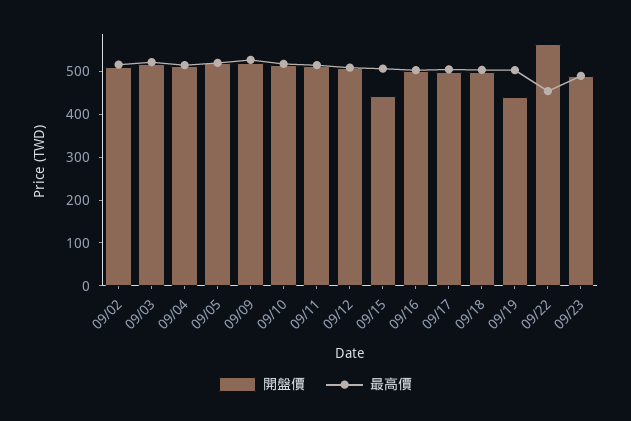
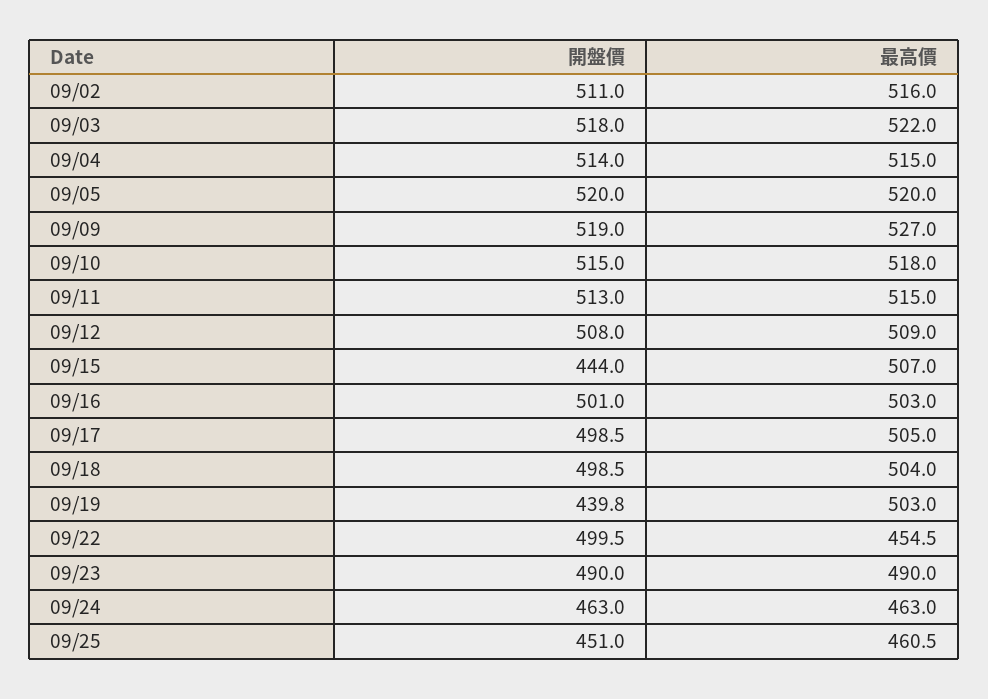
開盤價, 09/22: 560 -> 499.5
開盤價, 09/24: none -> 463
最高價, 09/24: none -> 463
開盤價, 09/25: none -> 451
最高價, 09/25: none -> 460.5

